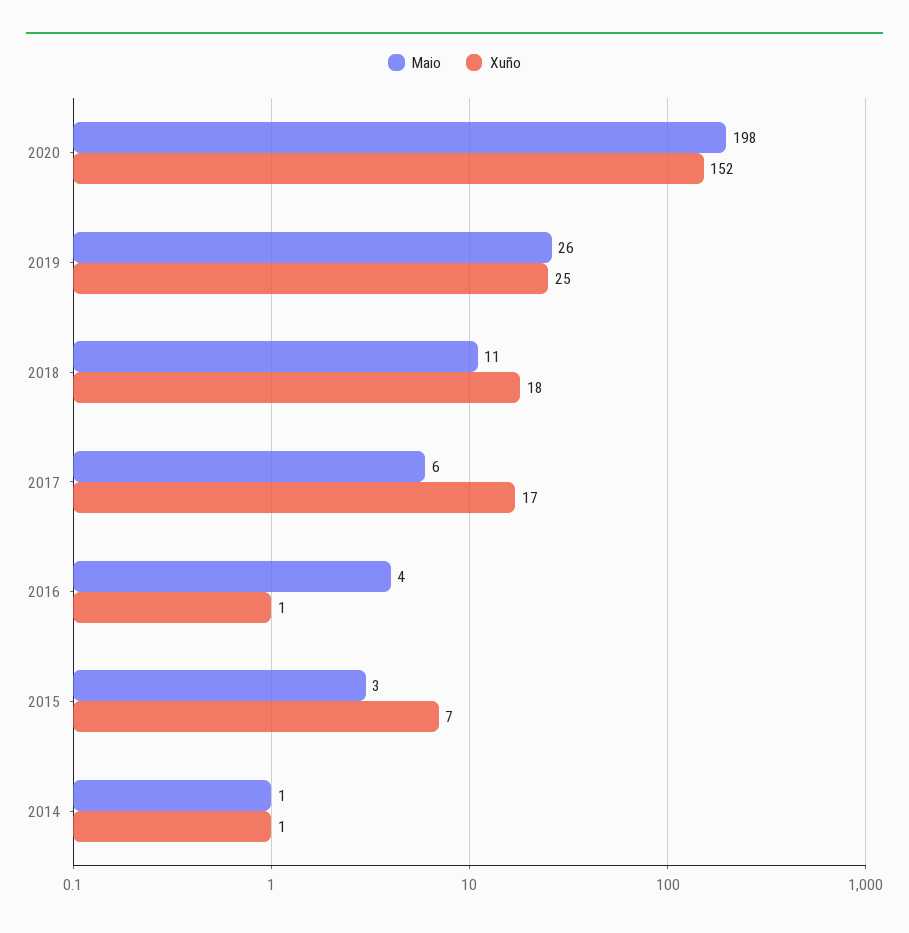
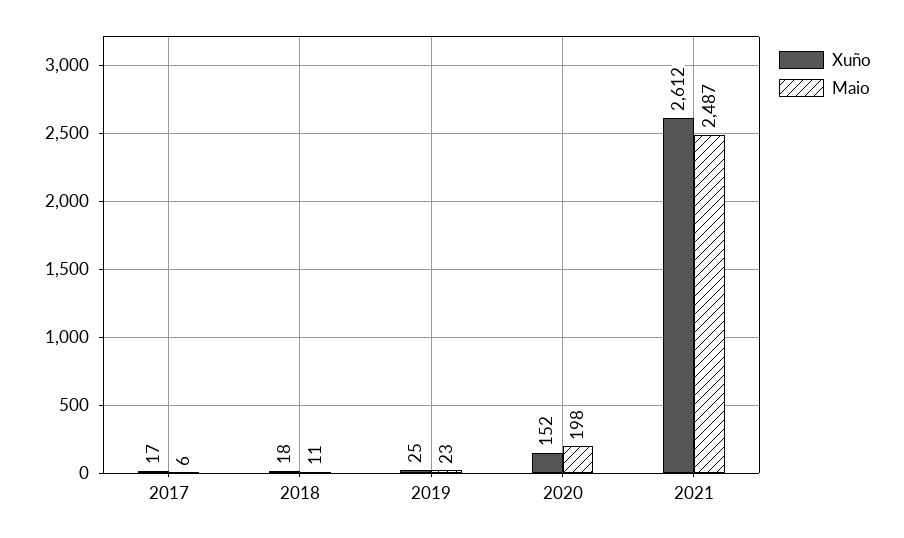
Maio, 2019: 26 -> 23
Maio, 2016: 4 -> none
Xuño, 2016: 1 -> none
Maio, 2015: 3 -> none
Xuño, 2015: 7 -> none
Maio, 2014: 1 -> none
Xuño, 2014: 1 -> none
Xuño, 2021: none -> 2612
Maio, 2021: none -> 2487

